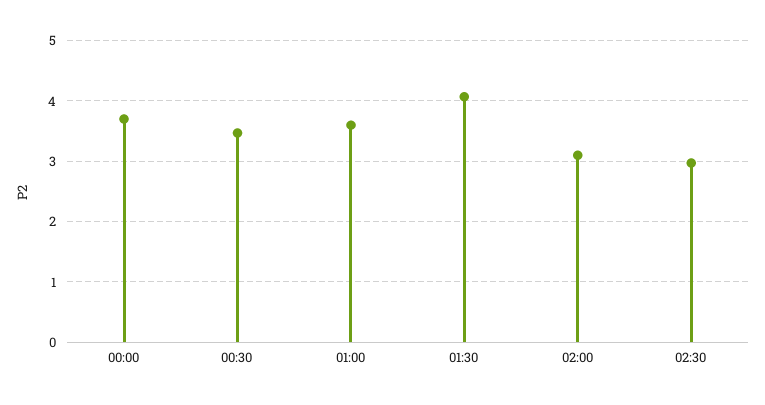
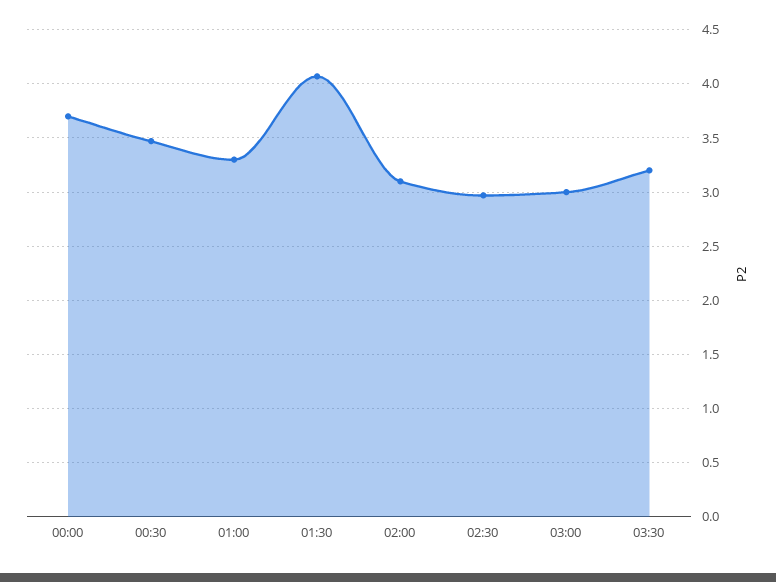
01:00: 3.6 -> 3.3
03:00: none -> 3
03:30: none -> 3.2

